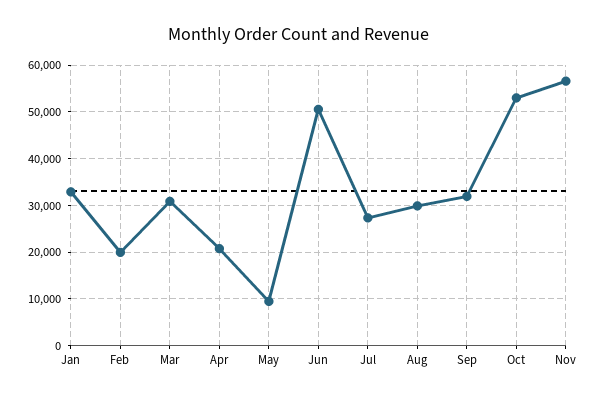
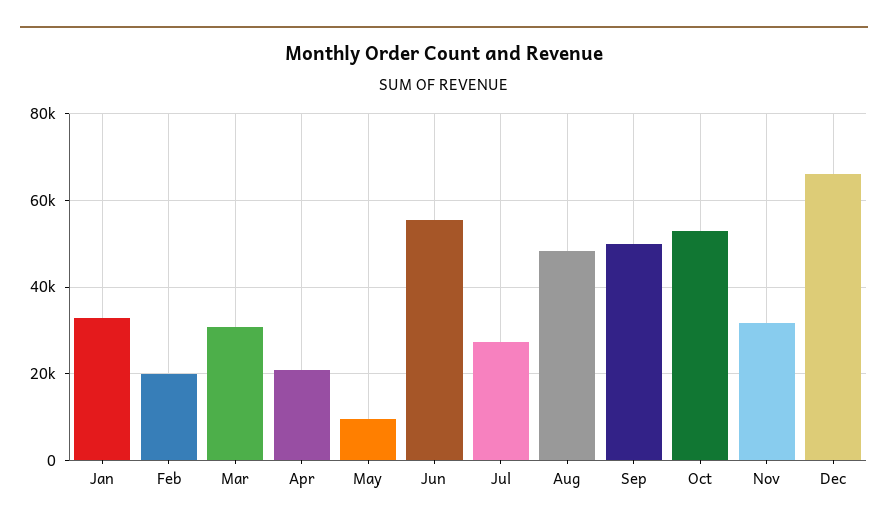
Jun: 50000 -> 56000
Aug: 30000 -> 48000
Sep: 32000 -> 50000
Nov: 56000 -> 32000
Dec: none -> 66000

